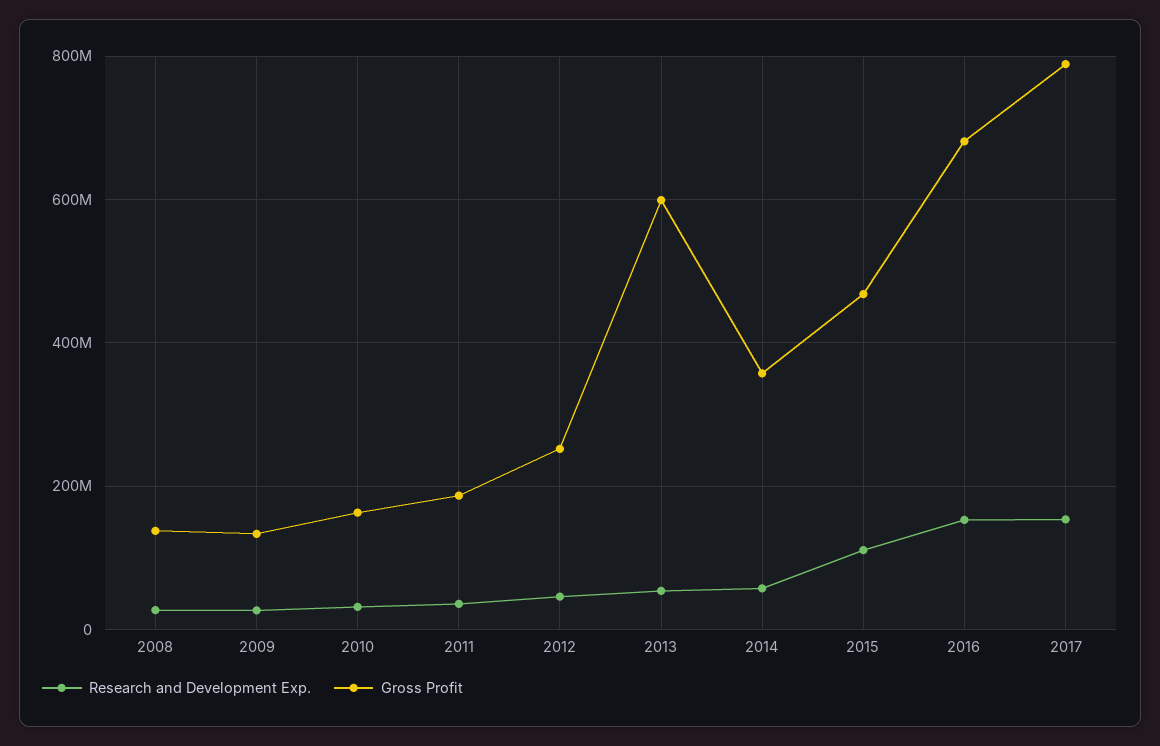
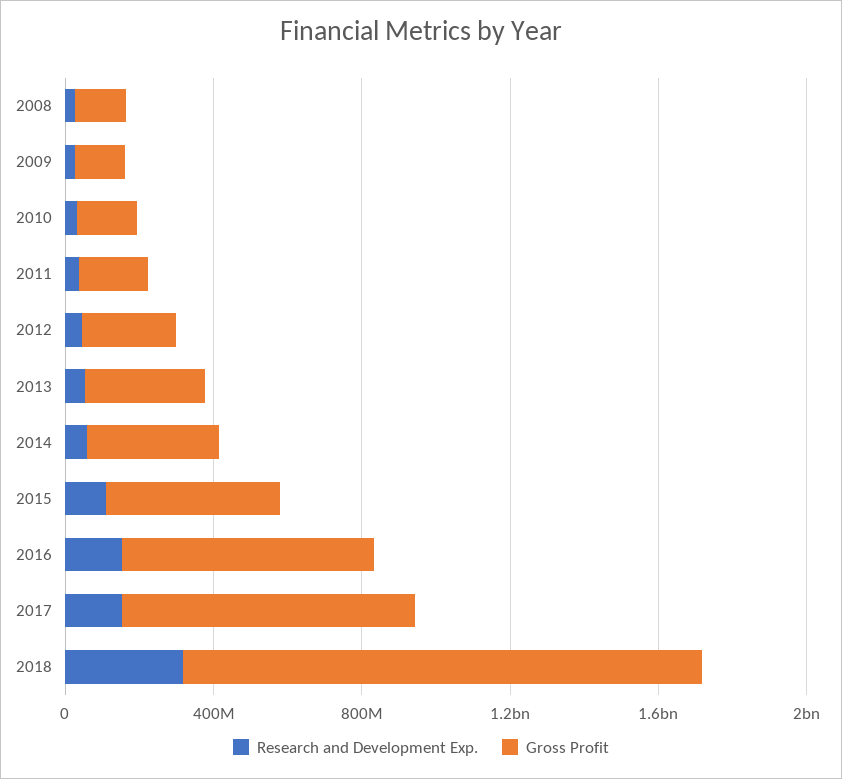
Gross Profit, 2013: 600000000 -> 300000000
Research and Development Exp., 2018: none -> 300000000
Gross Profit, 2018: none -> 1400000000

